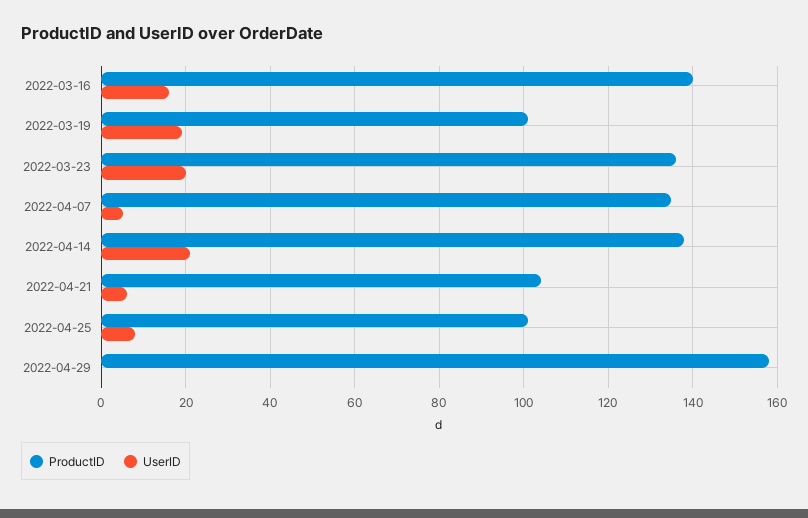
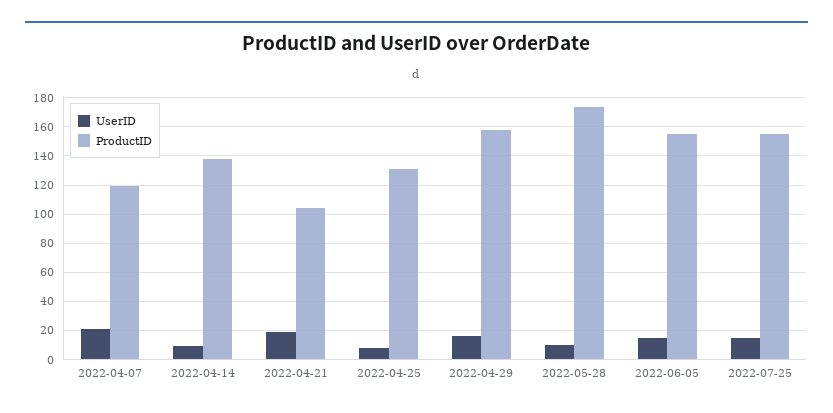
ProductID, 2022-03-16: 140 -> none
UserID, 2022-03-16: 15 -> none
ProductID, 2022-03-19: 100 -> none
UserID, 2022-03-19: 20 -> none
ProductID, 2022-03-23: 135 -> none
UserID, 2022-03-23: 20 -> none
ProductID, 2022-04-07: 135 -> 120
UserID, 2022-04-07: 5 -> 20
UserID, 2022-04-14: 20 -> 10
UserID, 2022-04-21: 5 -> 20
ProductID, 2022-04-25: 100 -> 130
UserID, 2022-04-29: 0 -> 15
UserID, 2022-05-28: none -> 10
ProductID, 2022-05-28: none -> 175
UserID, 2022-06-05: none -> 15
ProductID, 2022-06-05: none -> 155
UserID, 2022-07-25: none -> 15
ProductID, 2022-07-25: none -> 155

